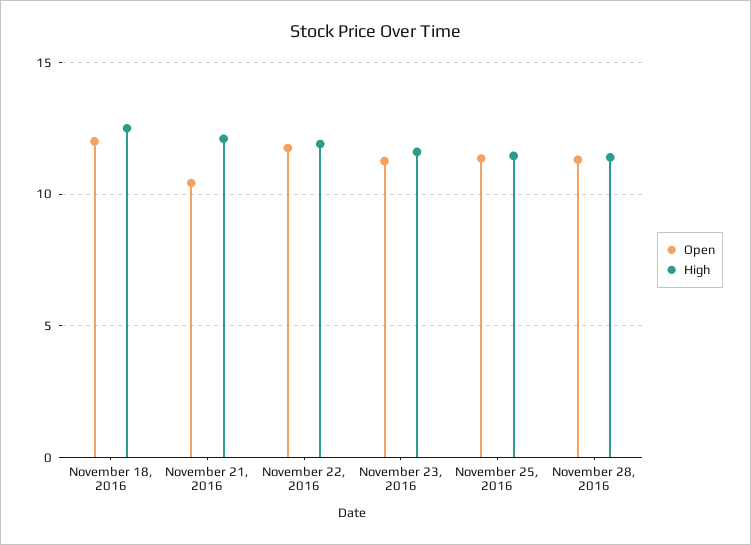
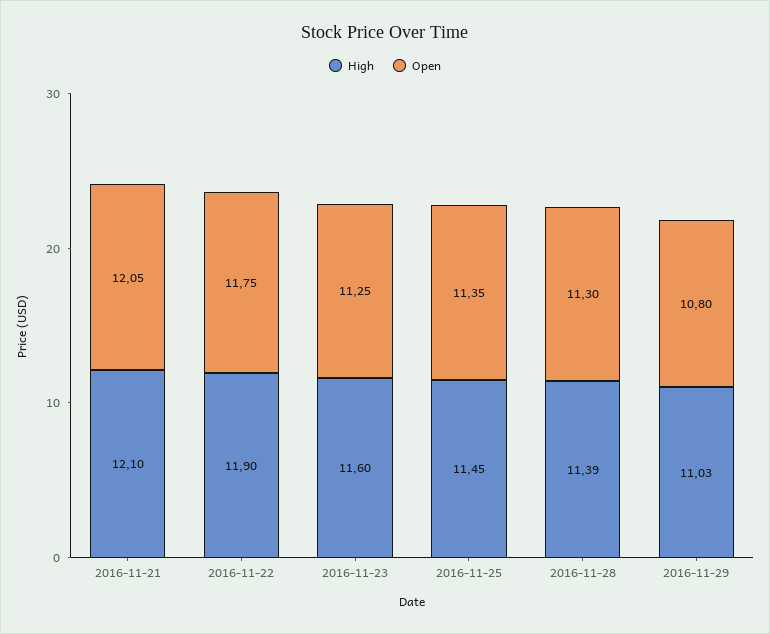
Open, November 18, 2016: 12 -> none
High, November 18, 2016: 12.5 -> none
Open, November 21, 2016: 10.5 -> 12.05
High, 2016-11-29: none -> 11.03
Open, 2016-11-29: none -> 10.8

